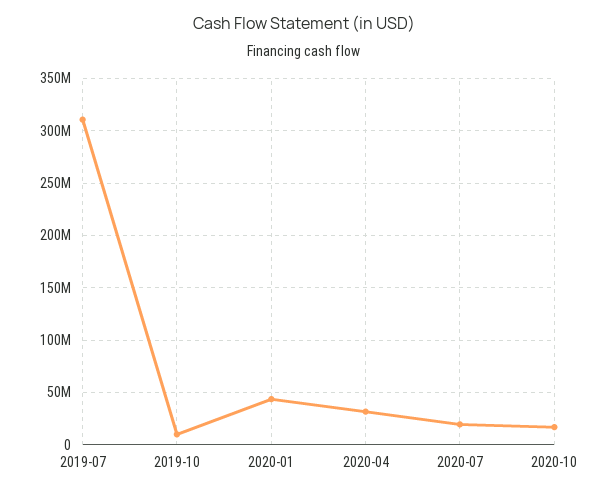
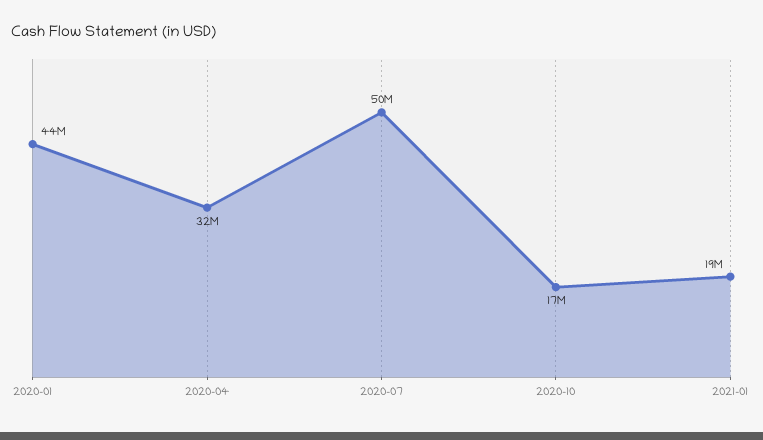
2019-07: 310000000 -> none
2019-10: 10000000 -> none
2020-07: 20000000 -> 50000000
2021-01: none -> 19000000

